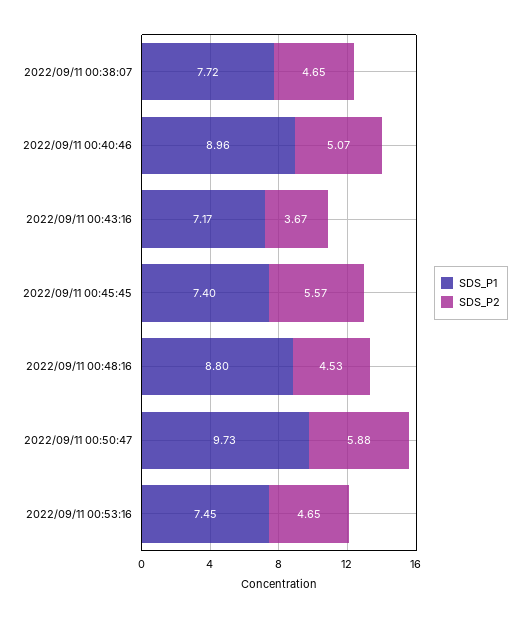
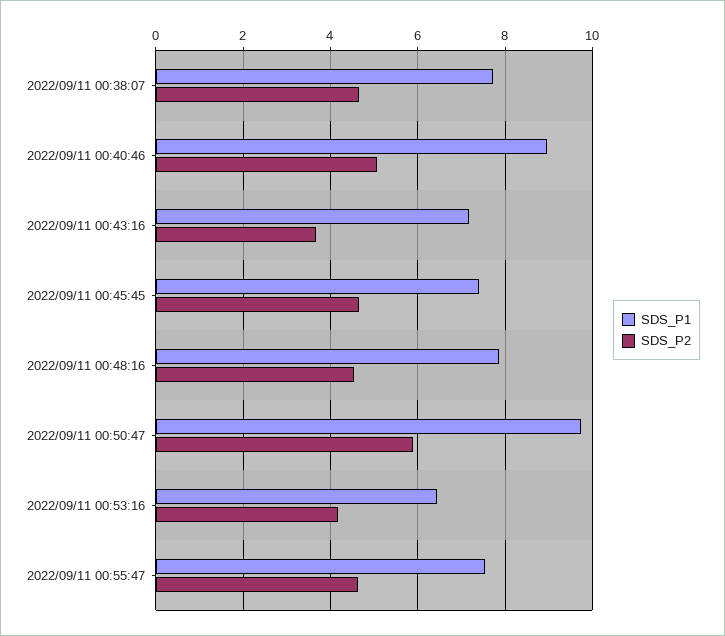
SDS_P2, 2022/09/11 00:45:45: 5.57 -> 4.6
SDS_P1, 2022/09/11 00:48:16: 8.8 -> 7.8
SDS_P1, 2022/09/11 00:53:16: 7.45 -> 6.4
SDS_P2, 2022/09/11 00:53:16: 4.65 -> 4.2
SDS_P1, 2022/09/11 00:55:47: none -> 7.6
SDS_P2, 2022/09/11 00:55:47: none -> 4.6

